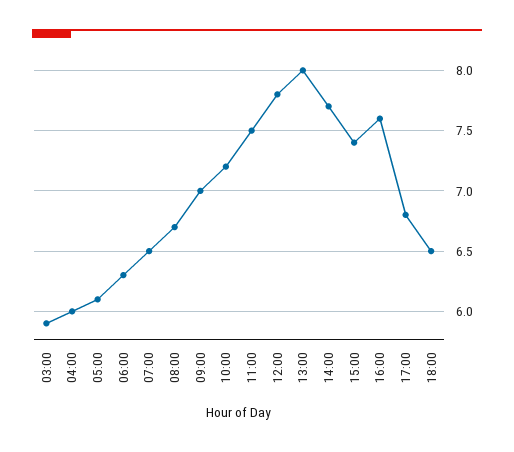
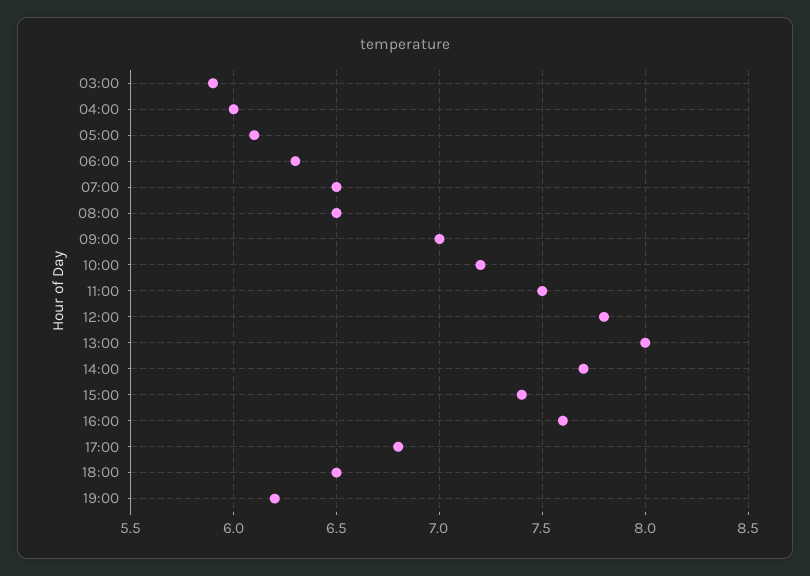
08:00: 6.7 -> 6.5
19:00: none -> 6.2

